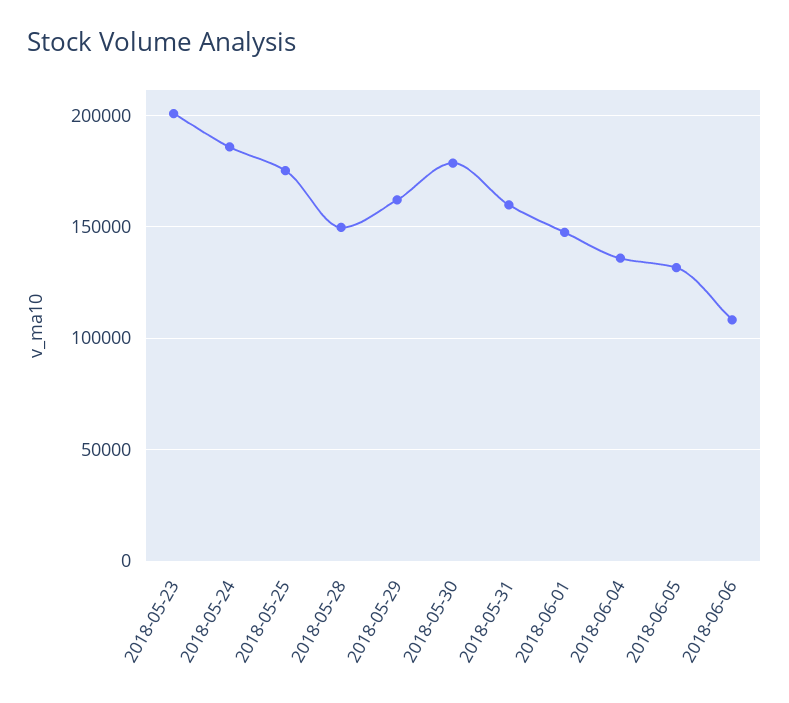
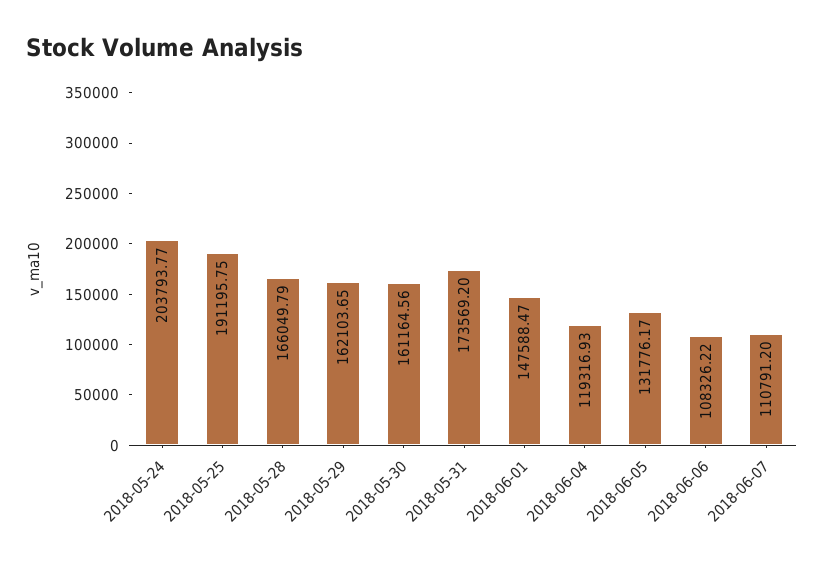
2018-05-23: 200000 -> none
2018-05-24: 185000 -> 203793.77
2018-05-25: 175000 -> 191195.75
2018-05-28: 150000 -> 166049.79
2018-05-30: 180000 -> 161164.56
2018-05-31: 160000 -> 173569.2
2018-06-04: 135000 -> 119316.93
2018-06-07: none -> 110791.2

